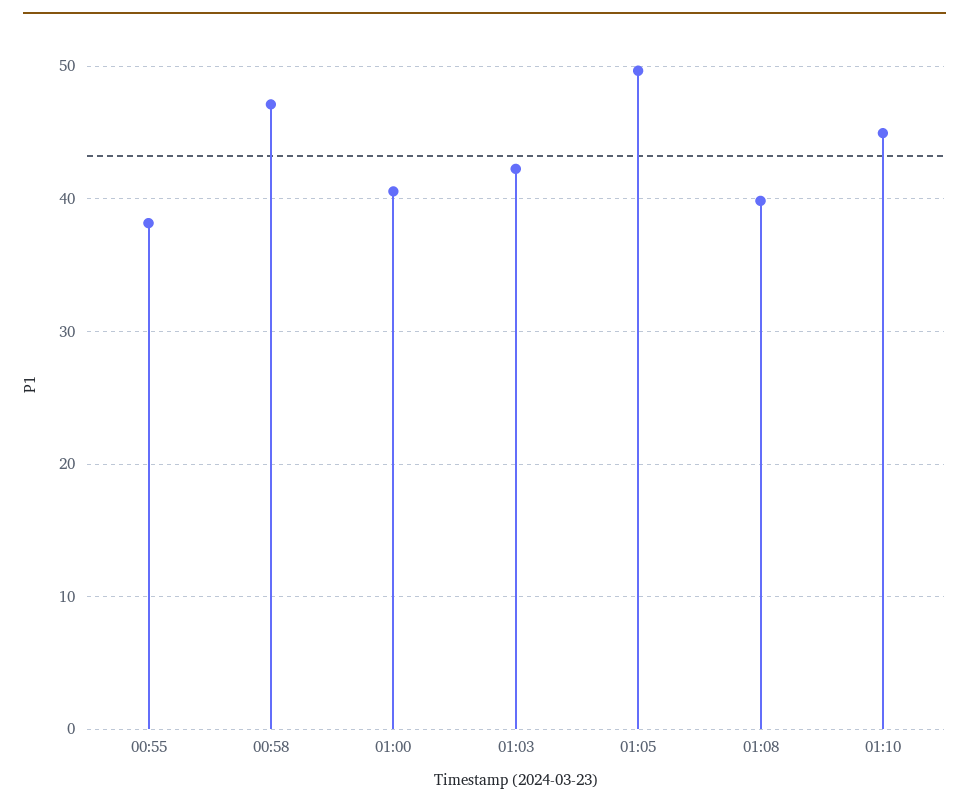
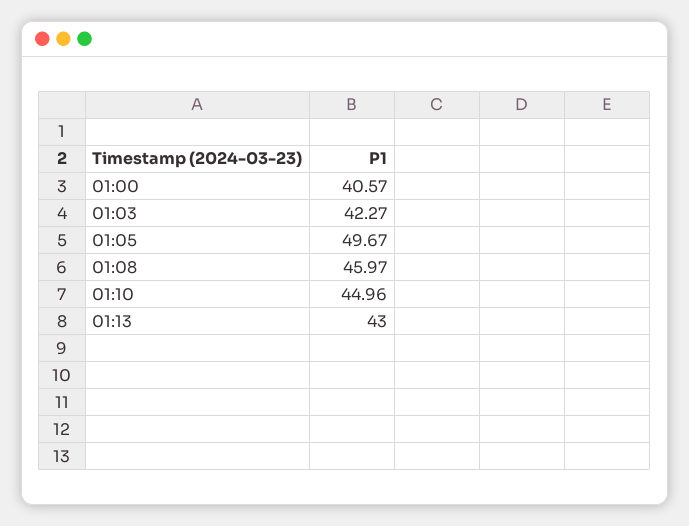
00:55: 38 -> none
00:58: 47 -> none
01:08: 40 -> 45.97
01:13: none -> 43

